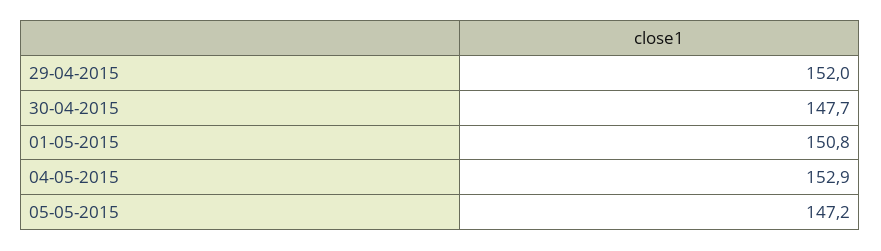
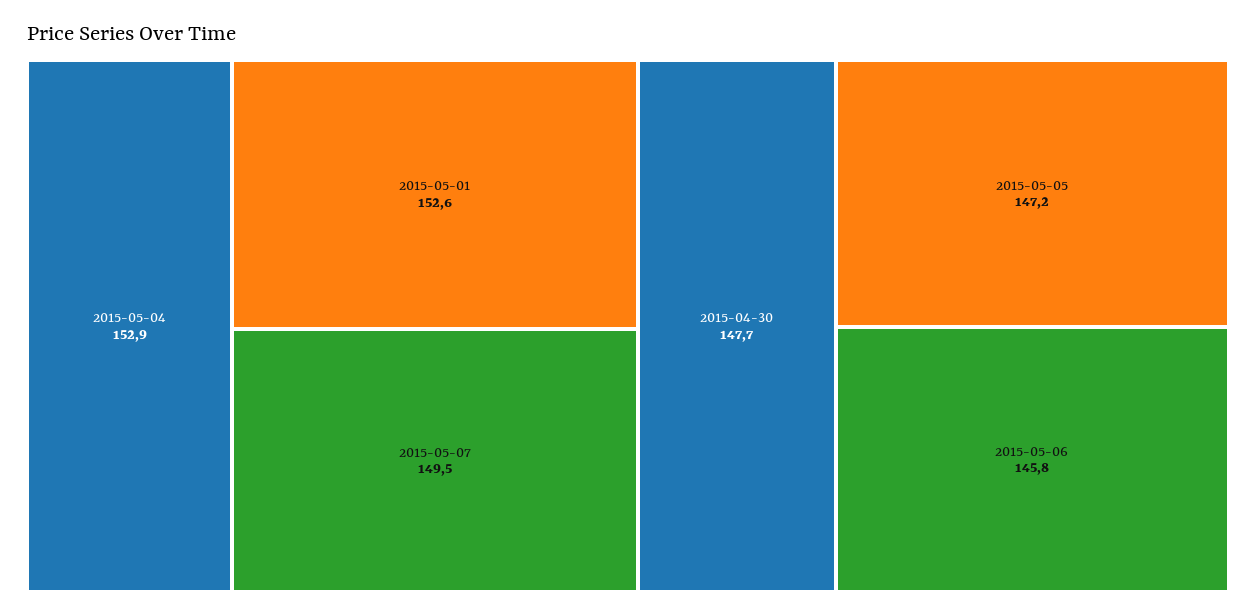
29-04-2015: 152 -> none
01-05-2015: 150.8 -> 152.6
2015-05-07: none -> 149.5
2015-05-06: none -> 145.8

